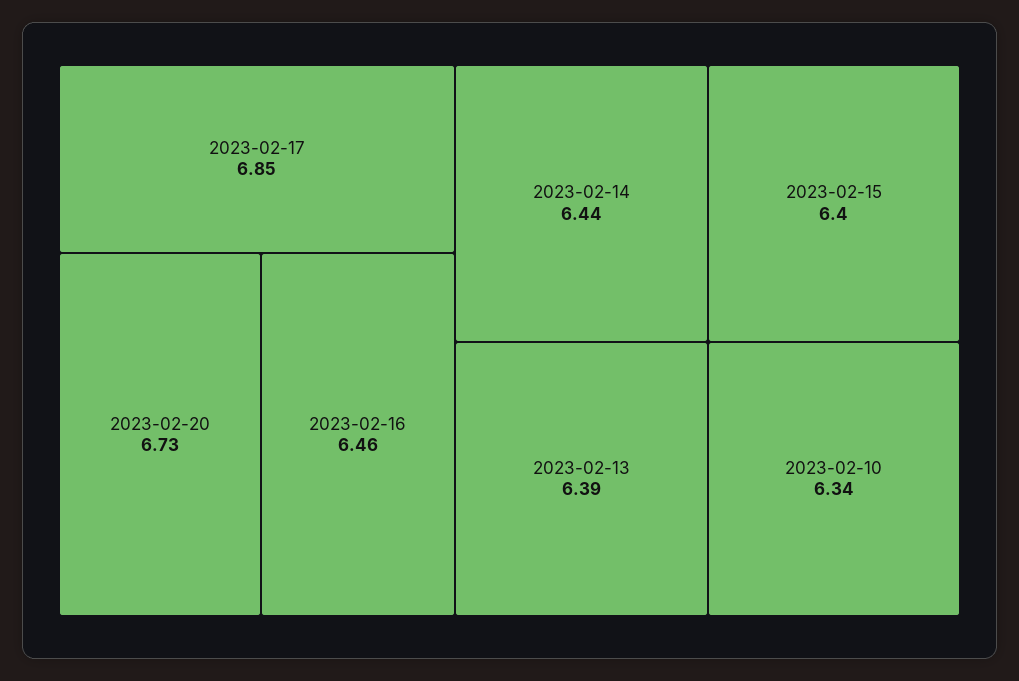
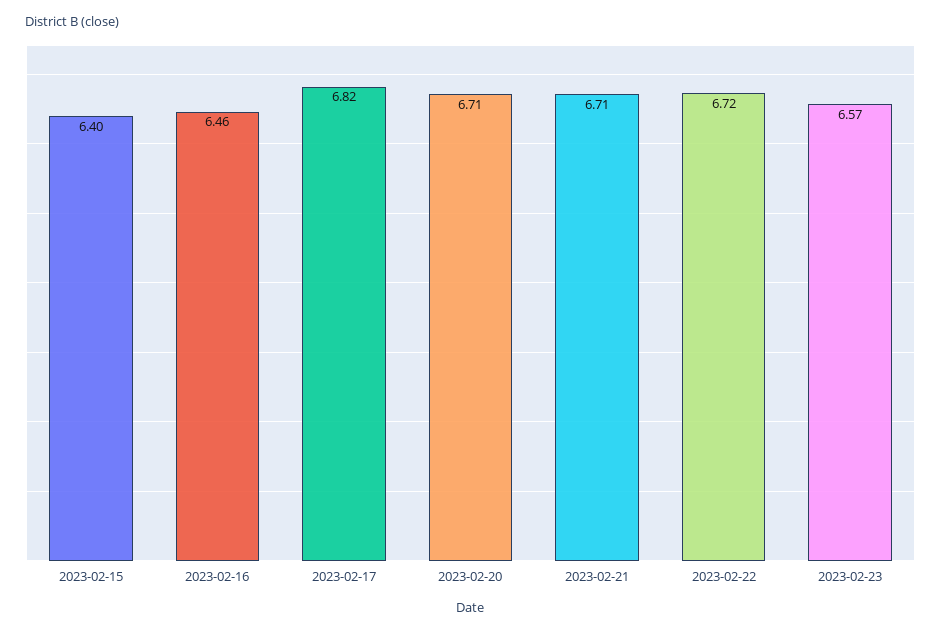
2023-02-17: 6.85 -> 6.82
2023-02-20: 6.73 -> 6.71
2023-02-14: 6.44 -> none
2023-02-13: 6.39 -> none
2023-02-10: 6.34 -> none
2023-02-21: none -> 6.71
2023-02-22: none -> 6.72
2023-02-23: none -> 6.57

